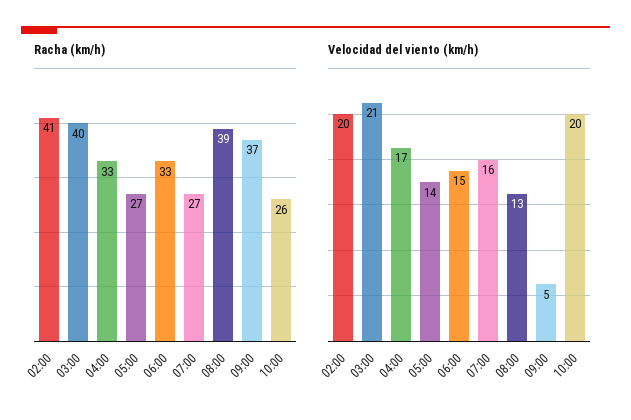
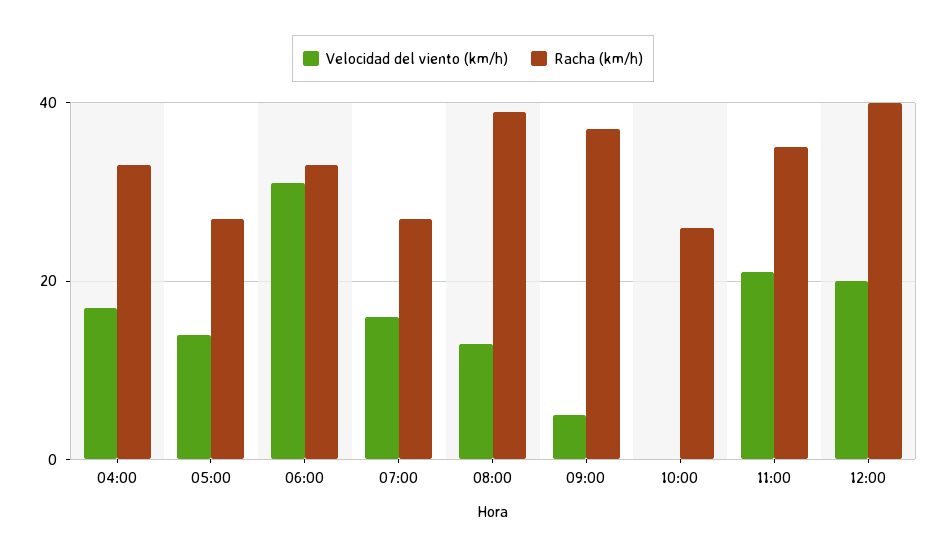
Racha (km/h), 02:00: 41 -> none
Racha (km/h), 03:00: 40 -> none
Velocidad del viento (km/h), 02:00: 20 -> none
Velocidad del viento (km/h), 03:00: 21 -> none
Velocidad del viento (km/h), 06:00: 15 -> 30
Velocidad del viento (km/h), 10:00: 20 -> 0
Velocidad del viento (km/h), 11:00: none -> 20
Racha (km/h), 11:00: none -> 35
Velocidad del viento (km/h), 12:00: none -> 20
Racha (km/h), 12:00: none -> 40

